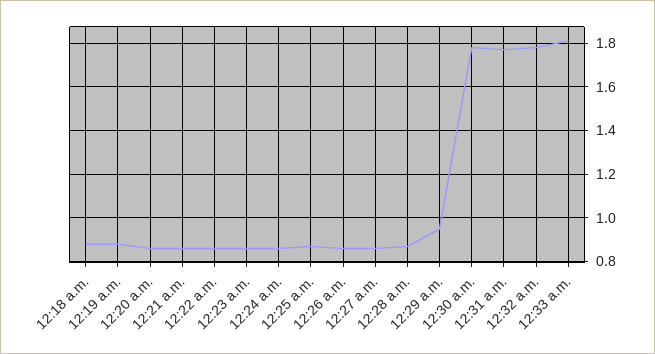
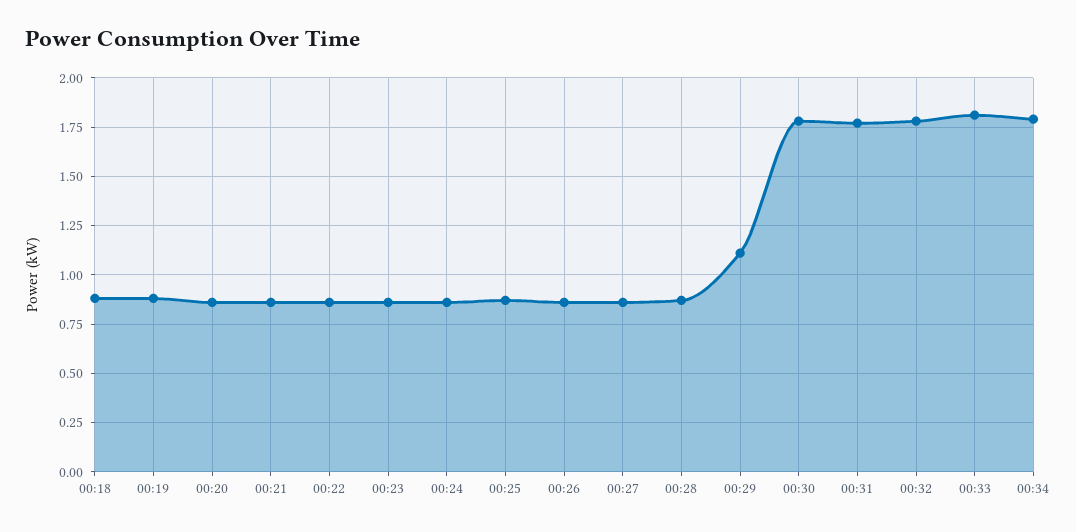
12:29 a.m.: 0.95 -> 1.1
00:34: none -> 1.8

